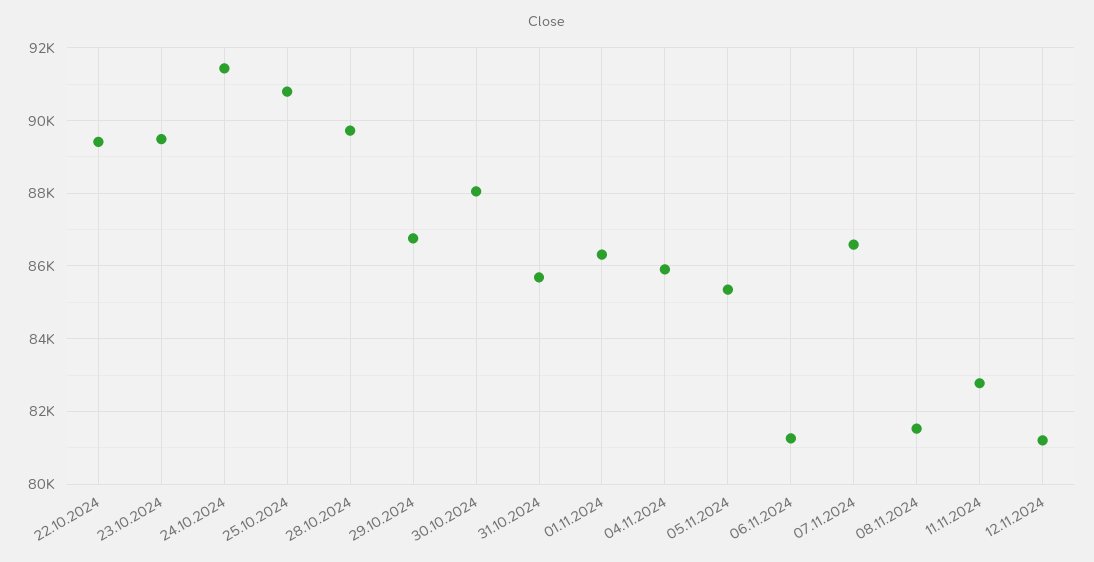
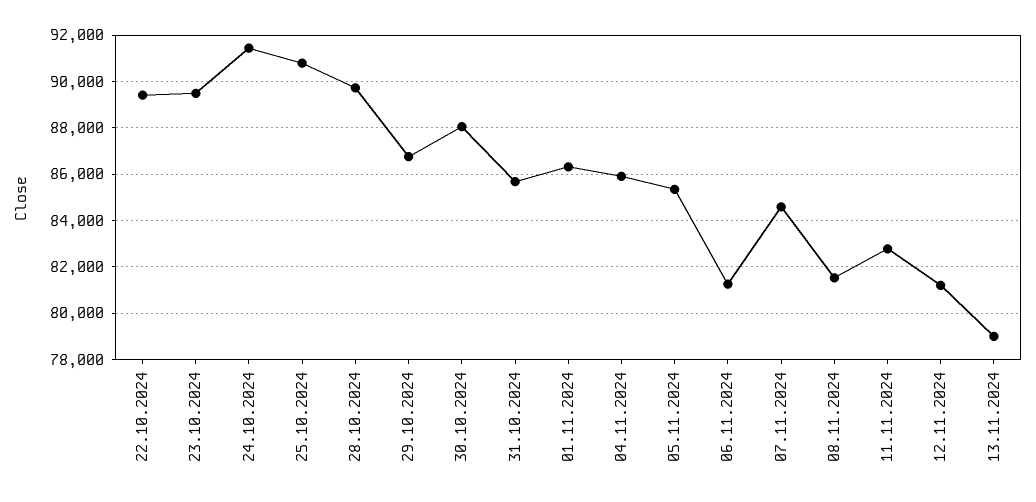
07.11.2024: 86600 -> 84500
13.11.2024: none -> 79000

